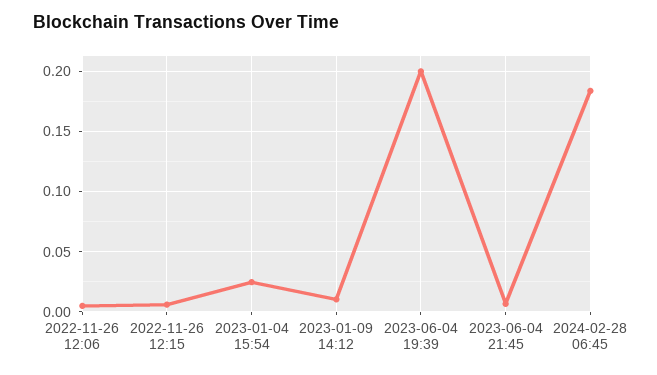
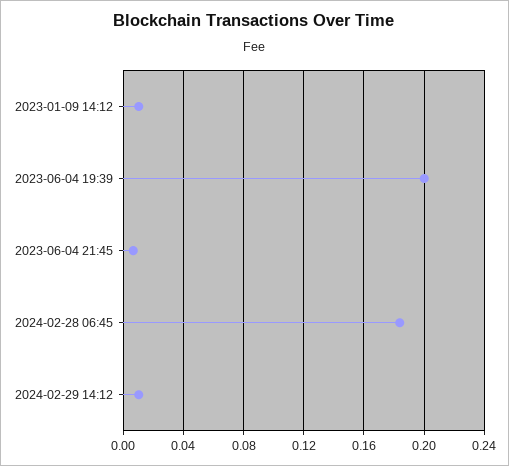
2022-11-26 12:06: 0.005 -> none
2022-11-26 12:15: 0.005 -> none
2023-01-04 15:54: 0.025 -> none
2024-02-29 14:12: none -> 0.01

